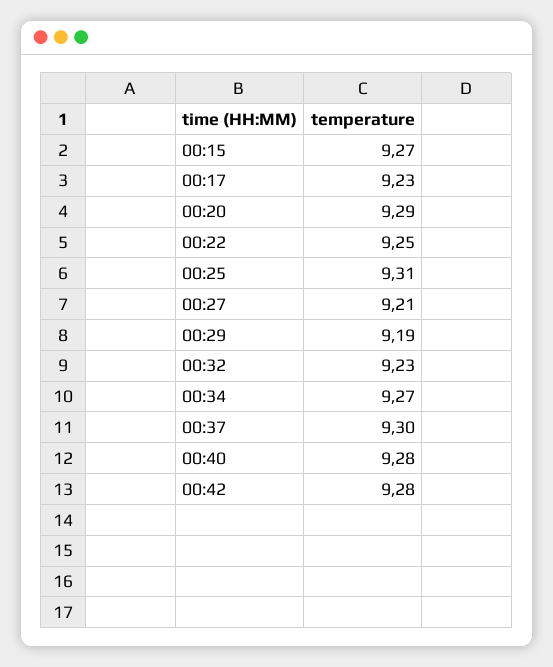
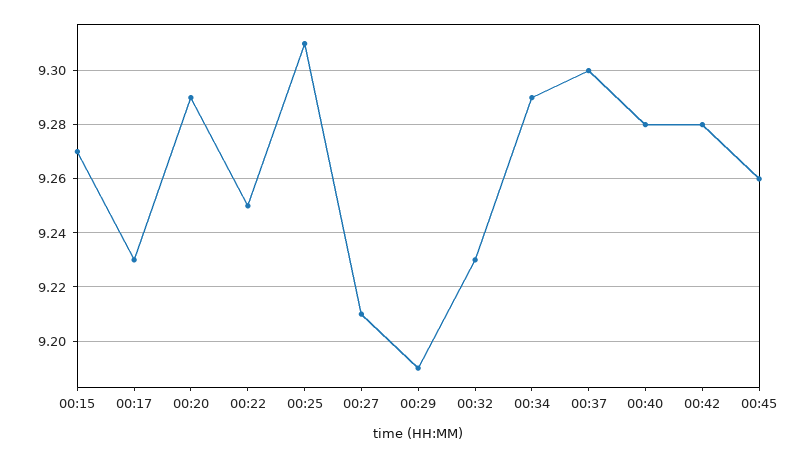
00:34: 9.27 -> 9.29
00:45: none -> 9.26

